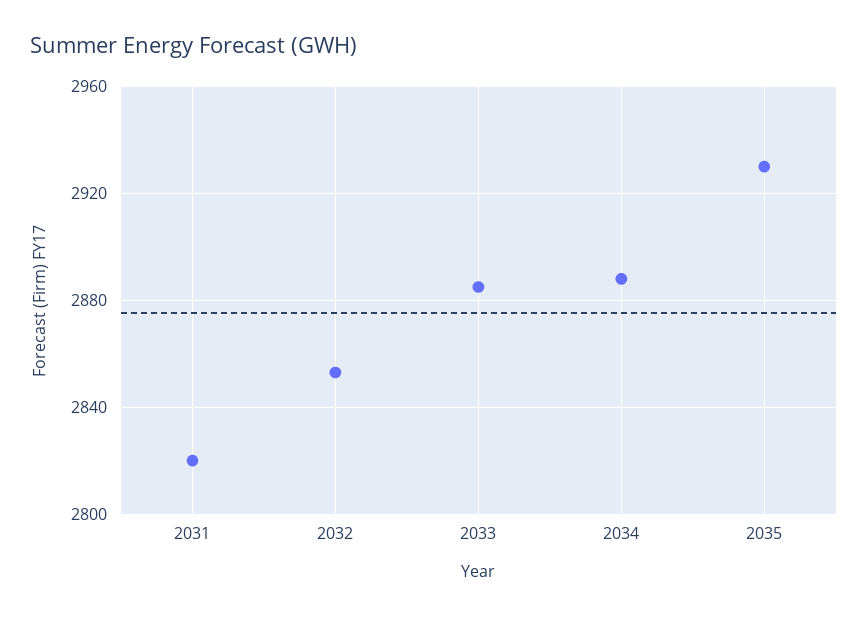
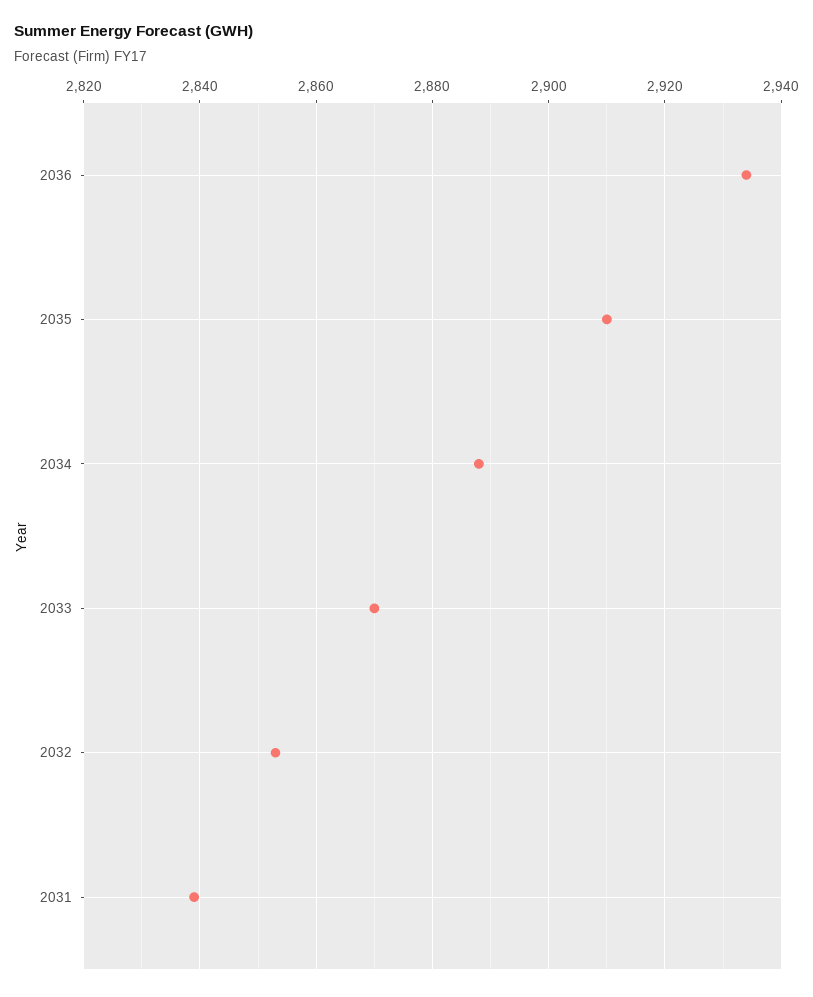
2031: 2820 -> 2840
2033: 2885 -> 2870
2035: 2930 -> 2910
2036: none -> 2935

